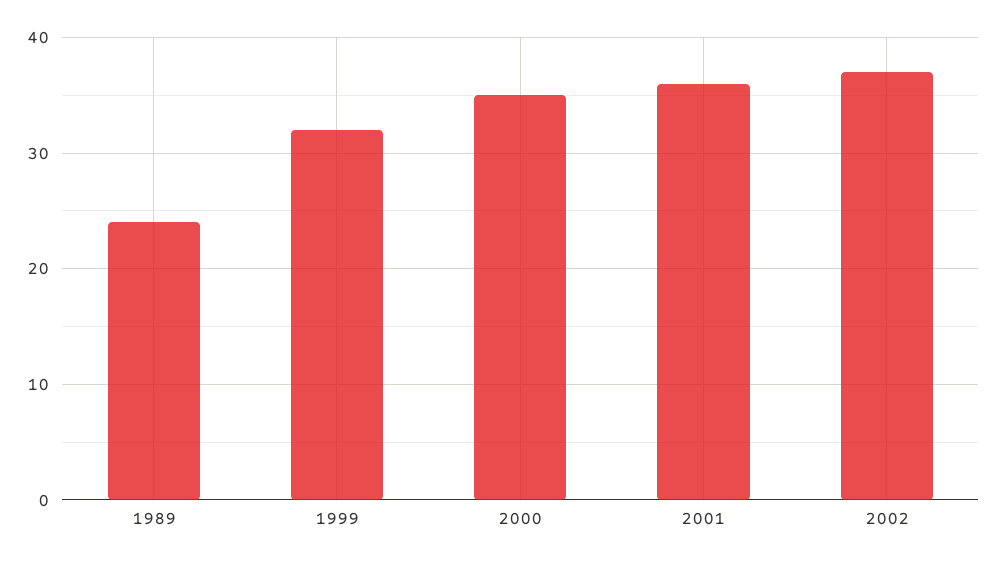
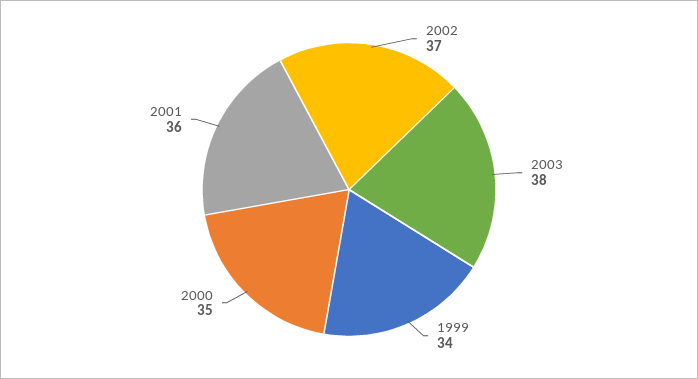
1989: 24 -> none
1999: 32 -> 34
2003: none -> 38

